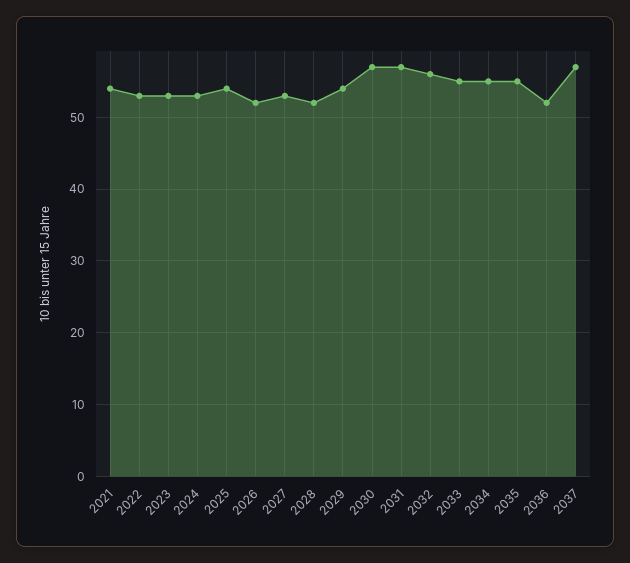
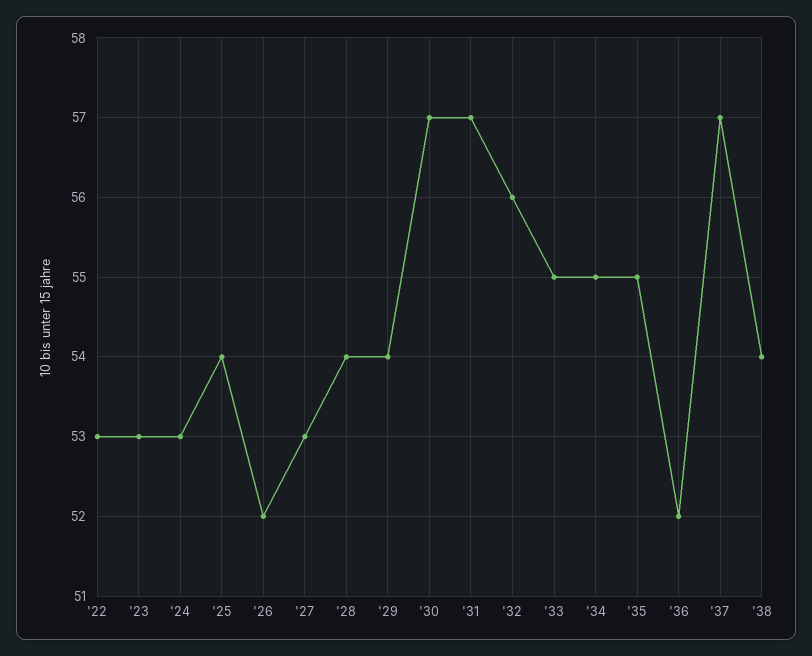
2021: 54 -> none
2028: 52 -> 54
'38: none -> 54

